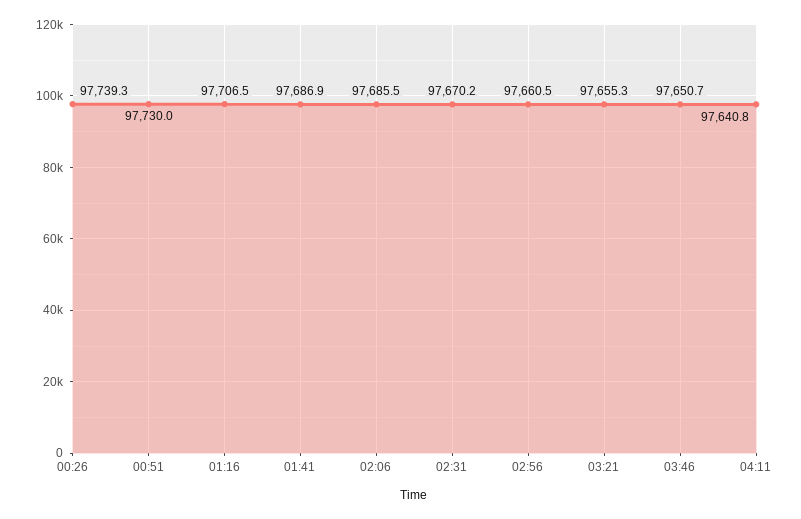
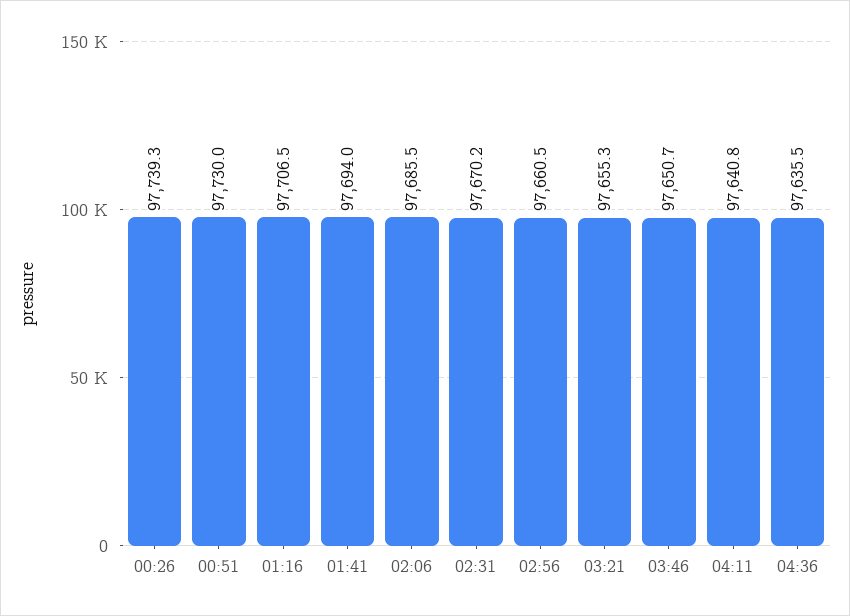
01:41: 97686.9 -> 97694
04:36: none -> 97635.5

